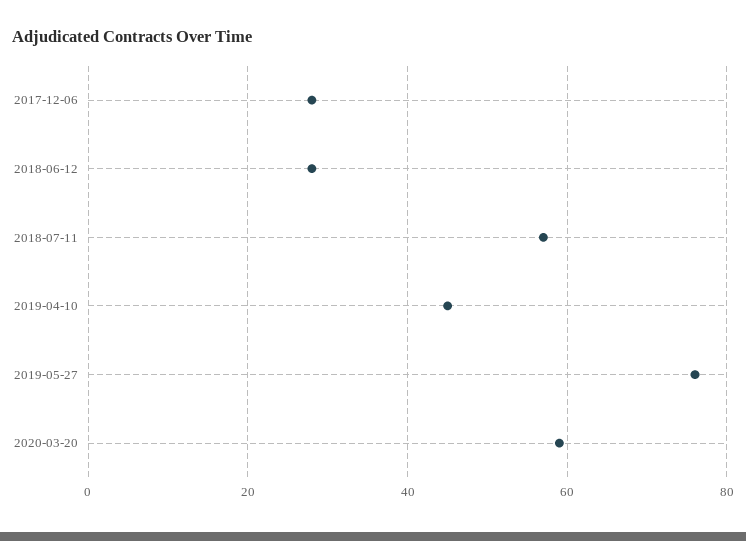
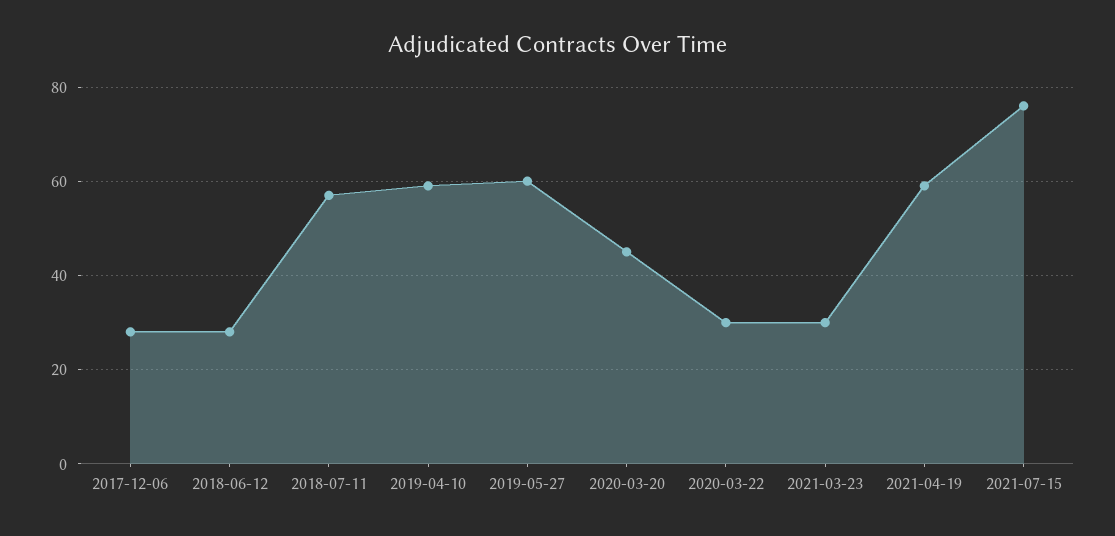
2019-04-10: 45 -> 60
2019-05-27: 75 -> 60
2020-03-20: 60 -> 45
2020-03-22: none -> 30
2021-03-23: none -> 30
2021-04-19: none -> 60
2021-07-15: none -> 75

